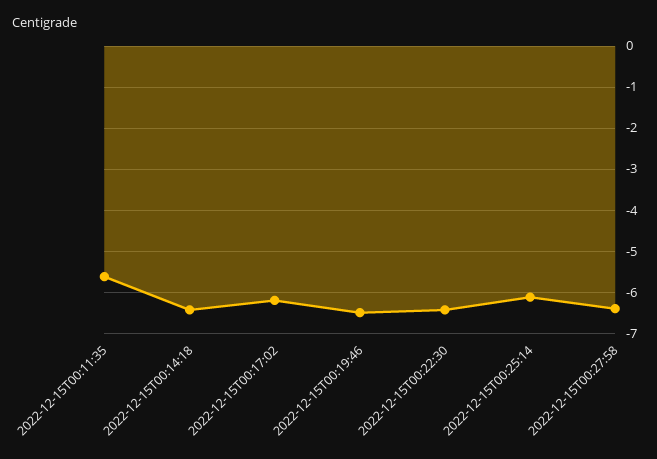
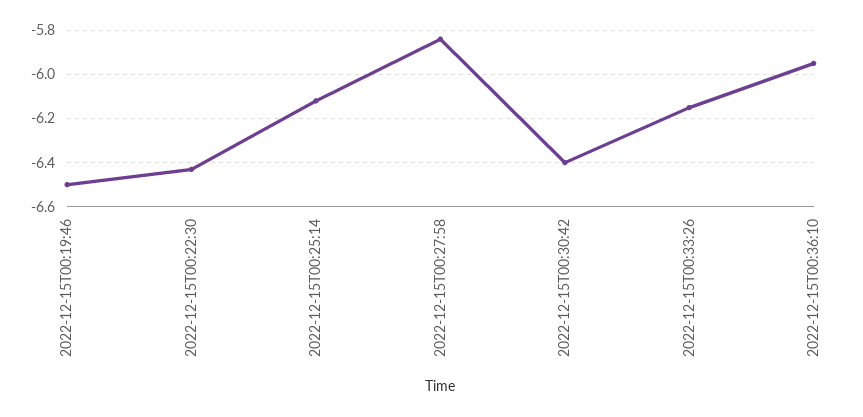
2022-12-15T00:11:35: -5.6 -> none
2022-12-15T00:14:18: -6.4 -> none
2022-12-15T00:17:02: -6.2 -> none
2022-12-15T00:27:58: -6.4 -> -5.85
2022-12-15T00:30:42: none -> -6.4
2022-12-15T00:33:26: none -> -6.15
2022-12-15T00:36:10: none -> -5.95

